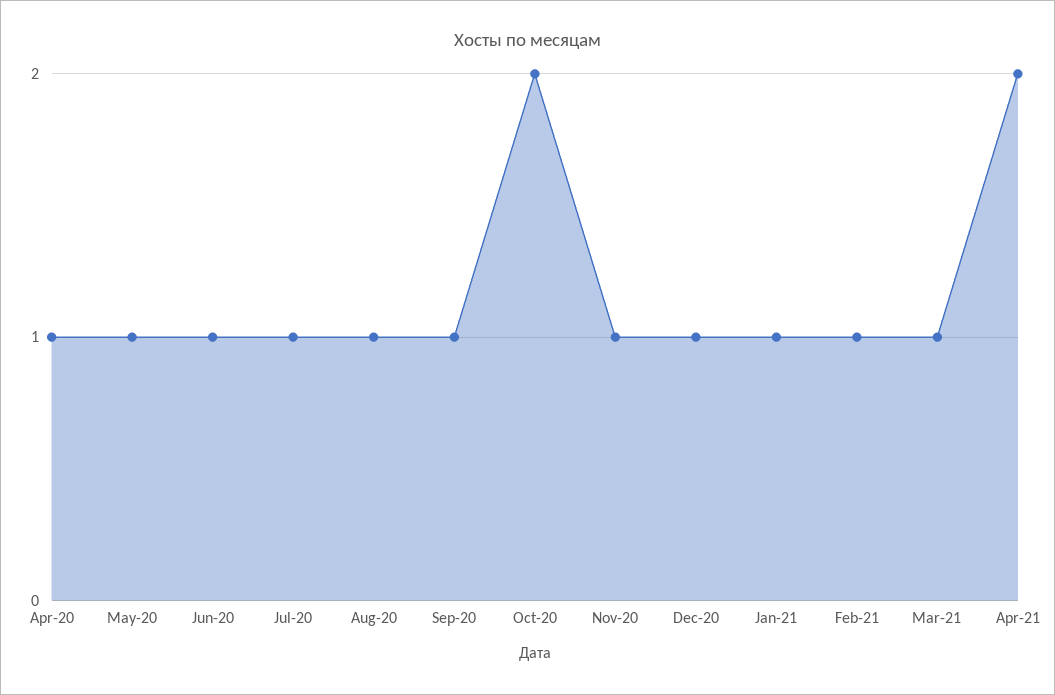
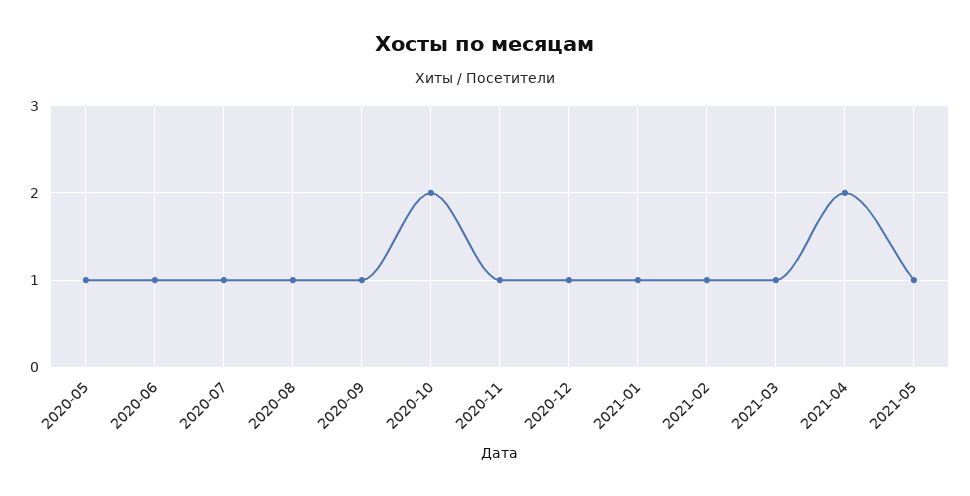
Apr-20: 1 -> none
2021-05: none -> 1

